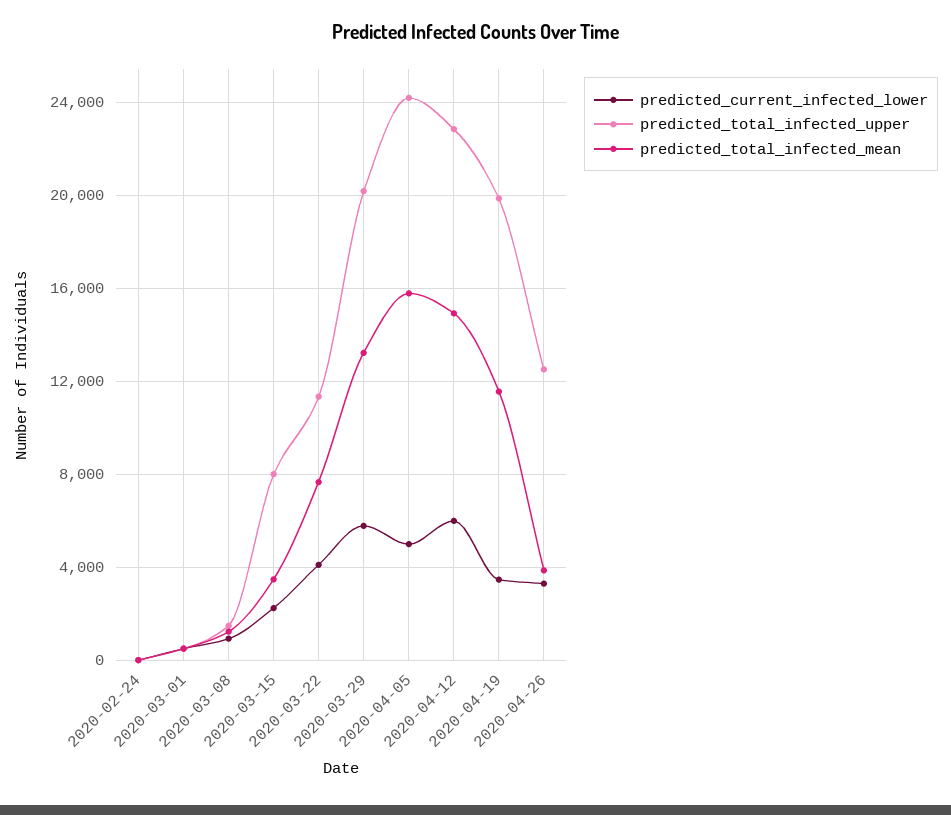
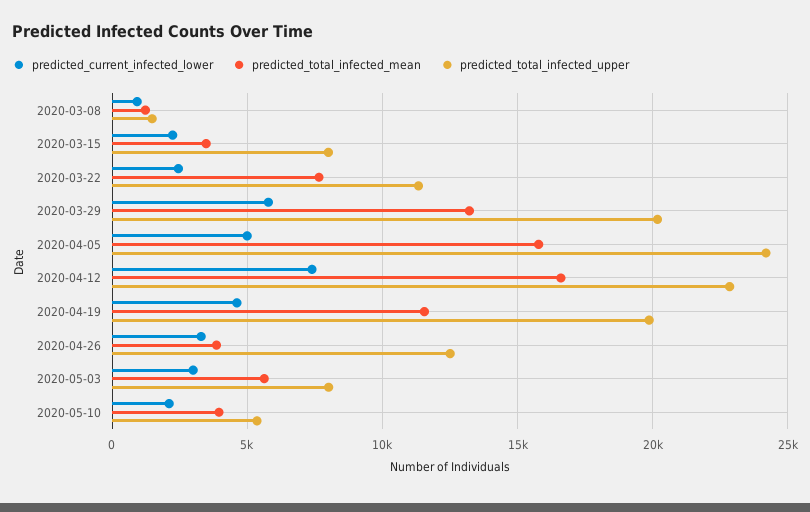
predicted_current_infected_lower, 2020-02-24: 0 -> none
predicted_total_infected_upper, 2020-02-24: 0 -> none
predicted_total_infected_mean, 2020-02-24: 0 -> none
predicted_current_infected_lower, 2020-03-01: 500 -> none
predicted_total_infected_upper, 2020-03-01: 500 -> none
predicted_total_infected_mean, 2020-03-01: 500 -> none
predicted_current_infected_lower, 2020-03-22: 4000 -> 2500
predicted_current_infected_lower, 2020-04-12: 6000 -> 7500
predicted_total_infected_mean, 2020-04-12: 15000 -> 16500
predicted_current_infected_lower, 2020-04-19: 3500 -> 4500
predicted_current_infected_lower, 2020-05-03: none -> 3000
predicted_total_infected_mean, 2020-05-03: none -> 5500
predicted_total_infected_upper, 2020-05-03: none -> 8000
predicted_current_infected_lower, 2020-05-10: none -> 2000
predicted_total_infected_mean, 2020-05-10: none -> 4000
predicted_total_infected_upper, 2020-05-10: none -> 5500

